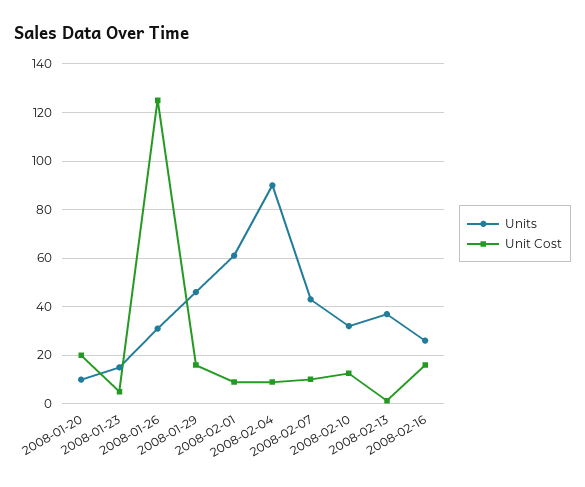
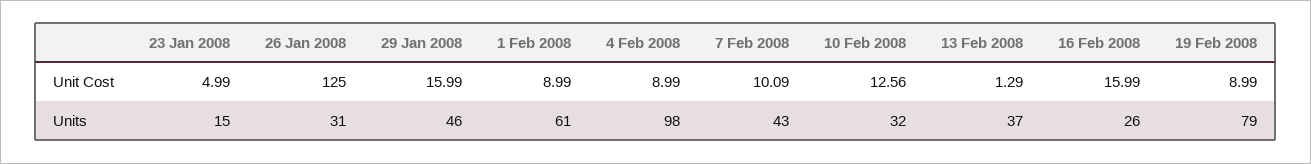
Units, 2008-01-20: 10 -> none
Unit Cost, 2008-01-20: 20 -> none
Units, 2008-02-04: 90 -> 98
Unit Cost, 19 Feb 2008: none -> 8.99
Units, 19 Feb 2008: none -> 79

